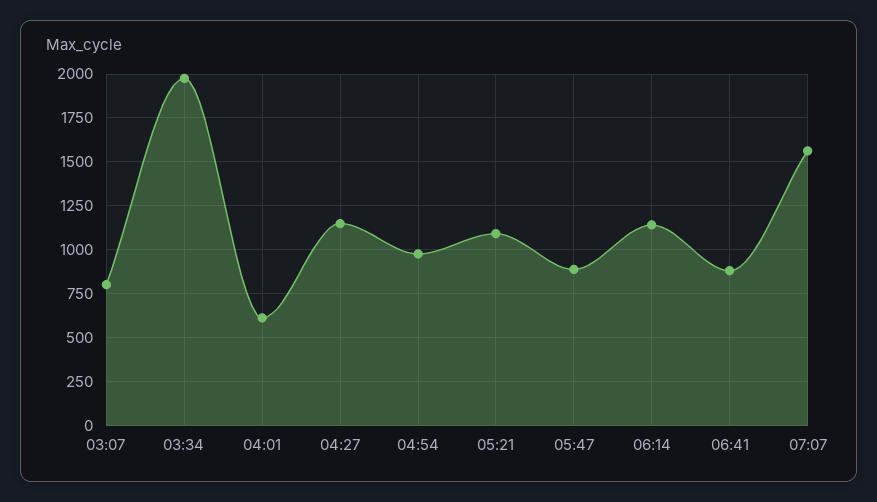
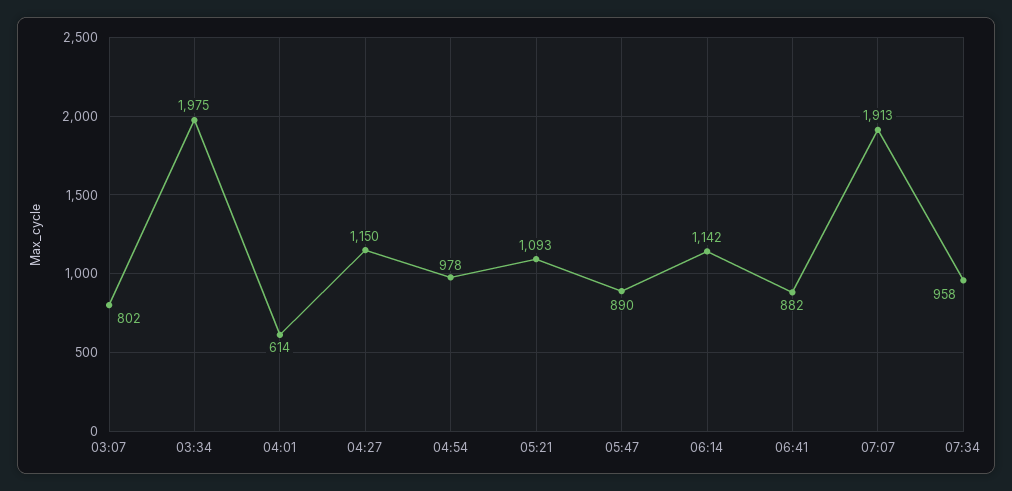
07:07: 1550 -> 1913
07:34: none -> 958

